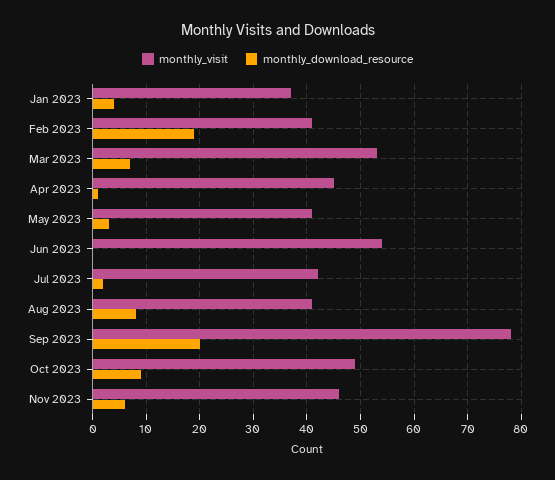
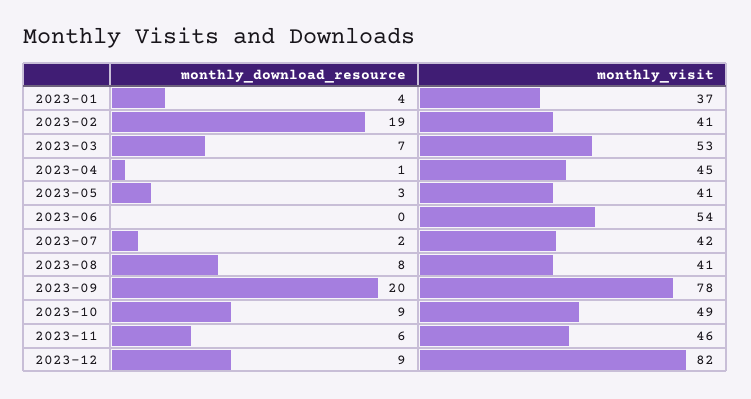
monthly_download_resource, 2023-12: none -> 9
monthly_visit, 2023-12: none -> 82

